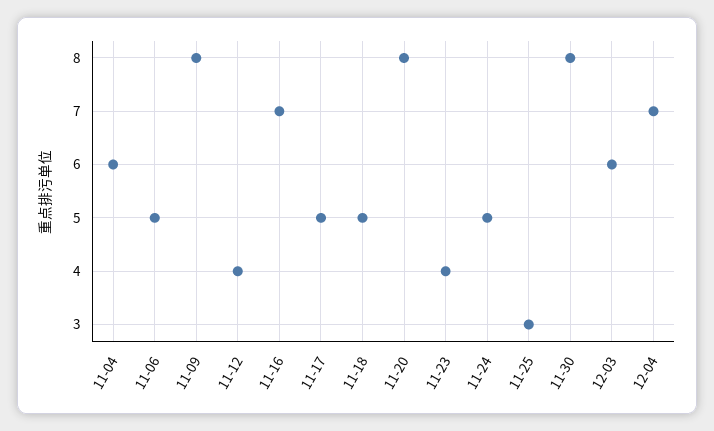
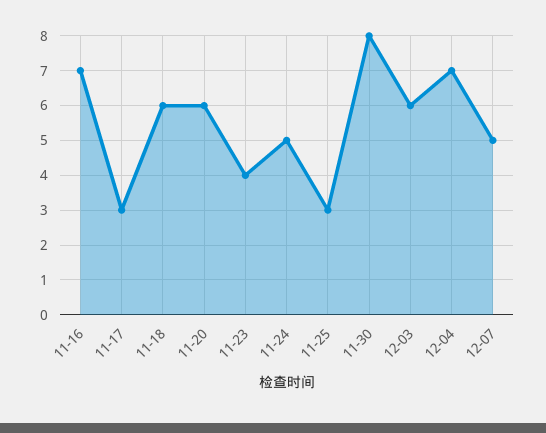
11-04: 6 -> none
11-06: 5 -> none
11-09: 8 -> none
11-12: 4 -> none
11-17: 5 -> 3
11-18: 5 -> 6
11-20: 8 -> 6
12-07: none -> 5

